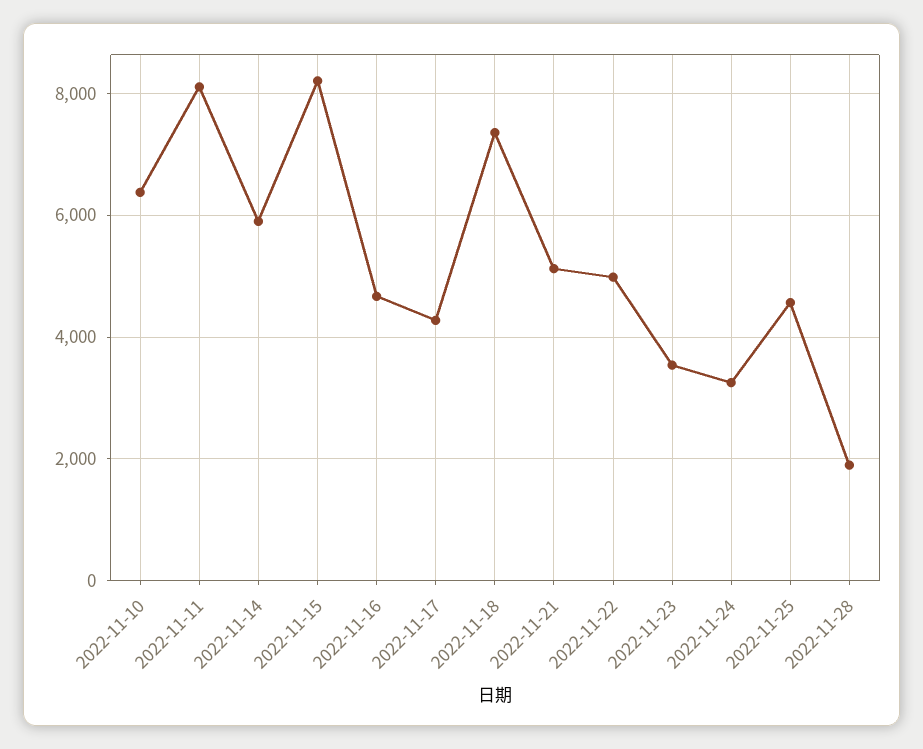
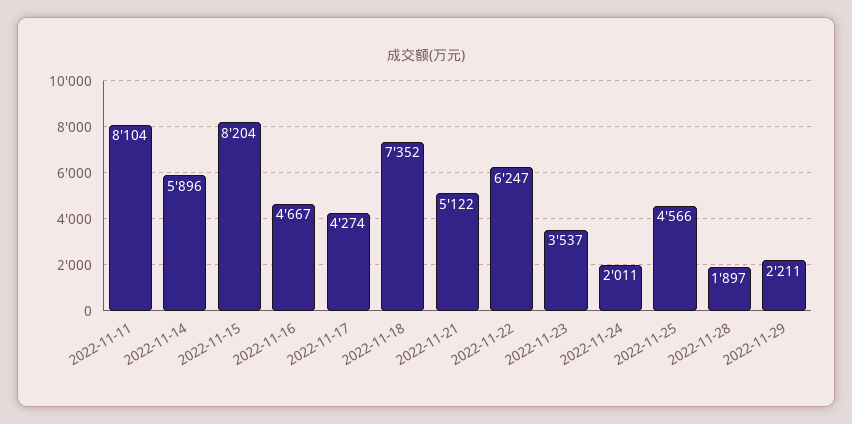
2022-11-10: 6400 -> none
2022-11-22: 5000 -> 6247
2022-11-24: 3200 -> 2011
2022-11-29: none -> 2211

